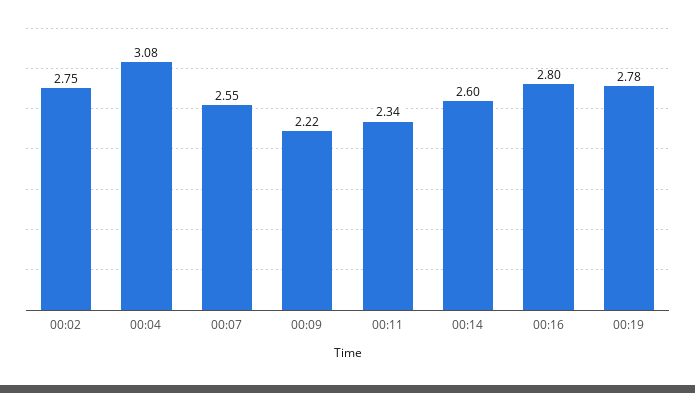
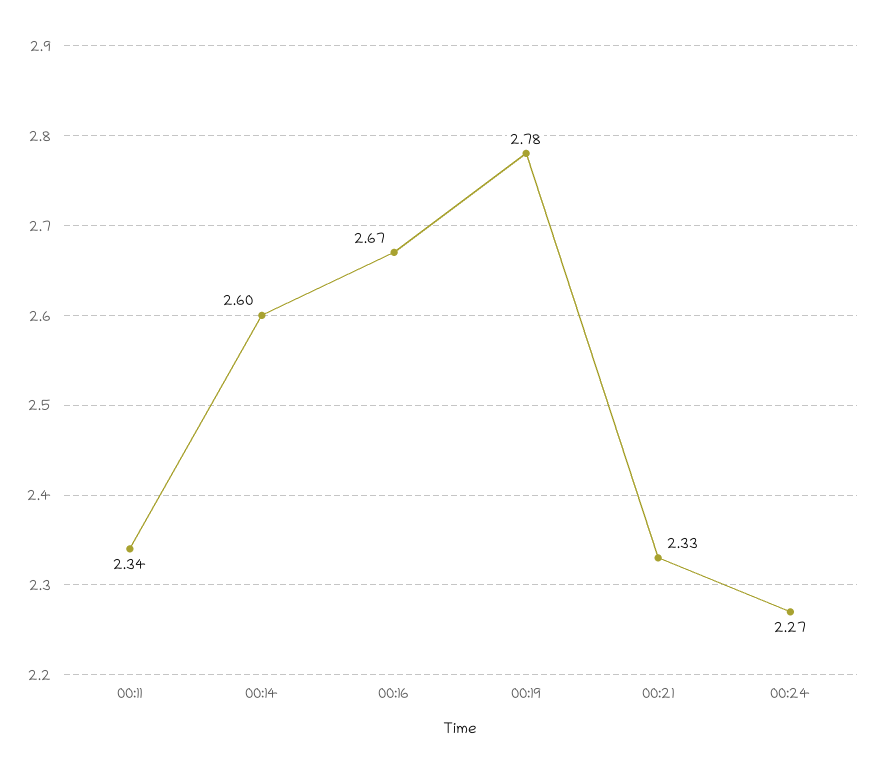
00:02: 2.75 -> none
00:04: 3.08 -> none
00:07: 2.55 -> none
00:09: 2.22 -> none
00:16: 2.8 -> 2.67
00:21: none -> 2.33
00:24: none -> 2.27

